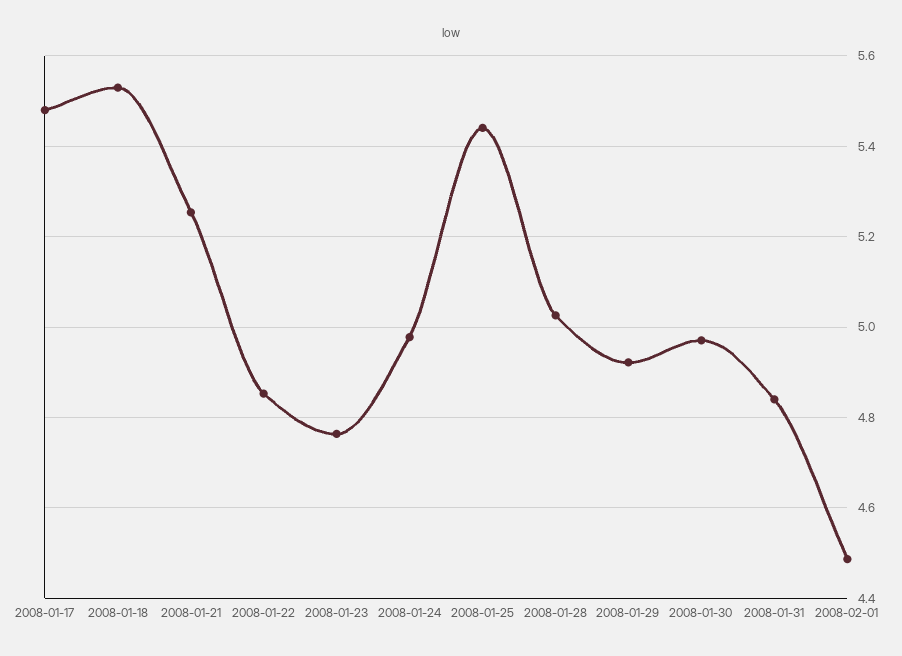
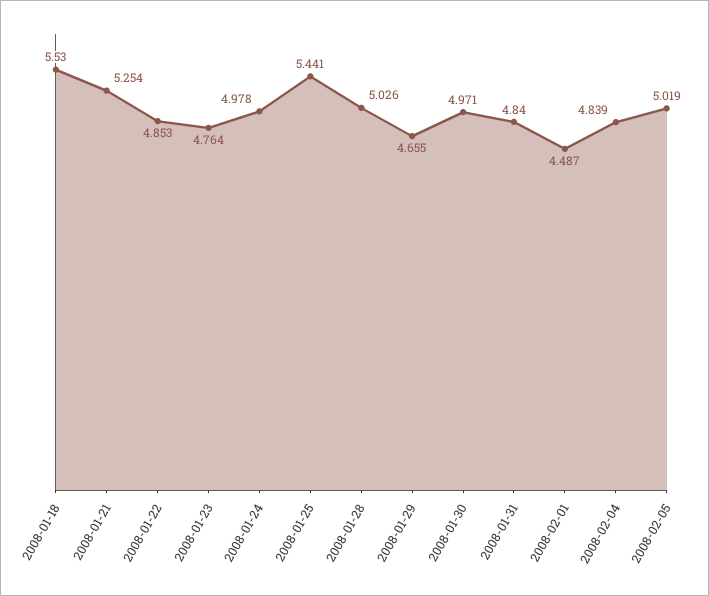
2008-01-17: 5.48 -> none
2008-01-29: 4.92 -> 4.655
2008-02-04: none -> 4.839
2008-02-05: none -> 5.019

